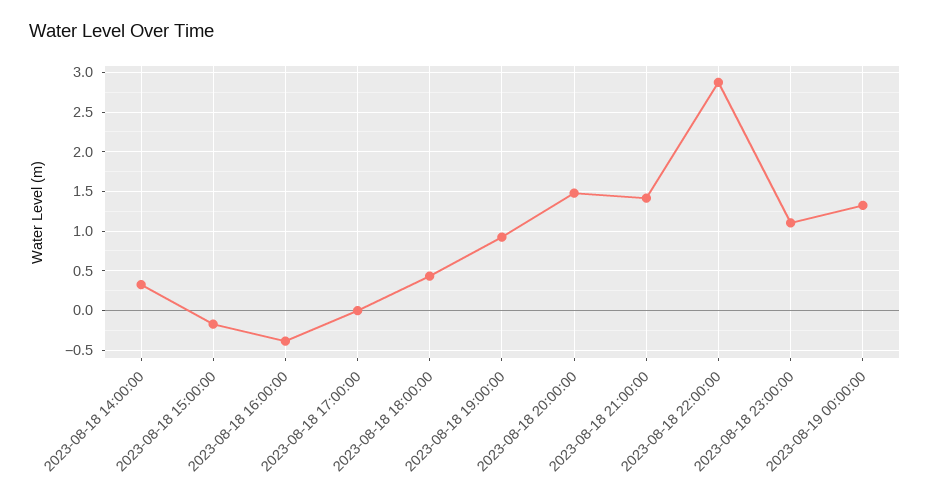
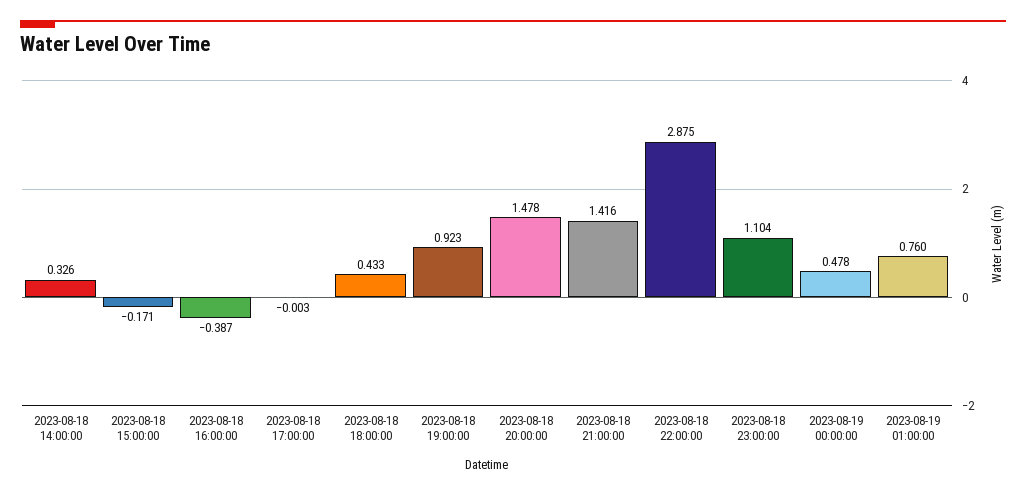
2023-08-19 00:00:00: 1.3 -> 0.478
2023-08-19 01:00:00: none -> 0.76

